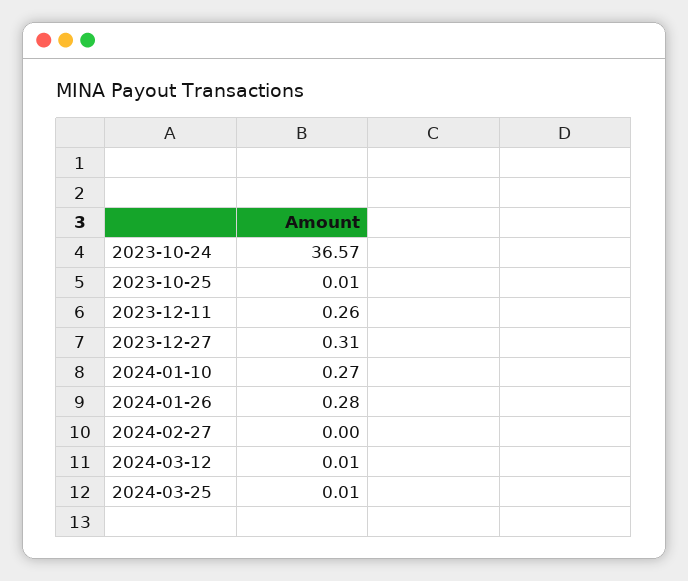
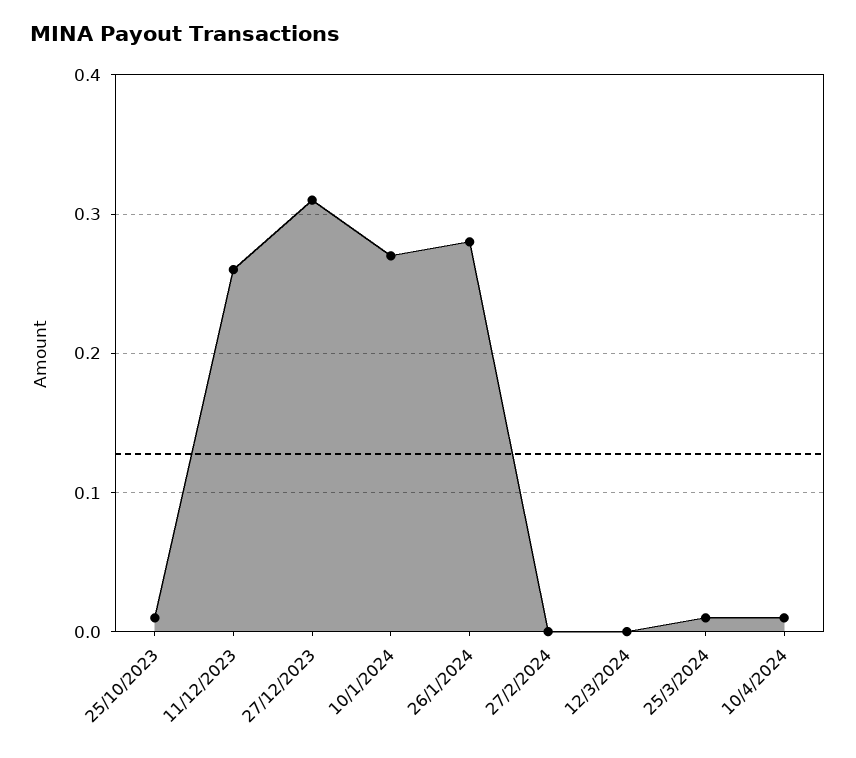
2023-10-24: 36.57 -> none
2024-03-12: 0.01 -> 0
10/4/2024: none -> 0.01

